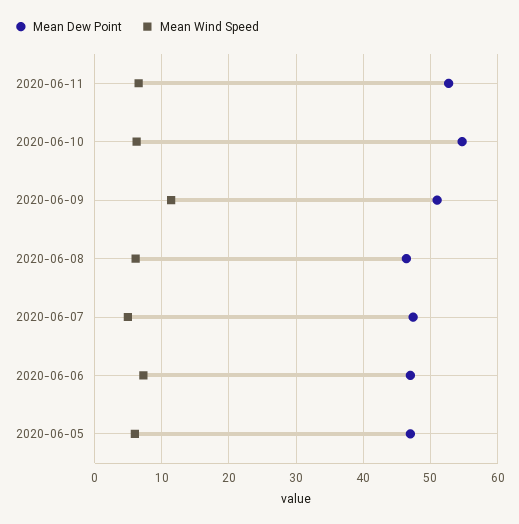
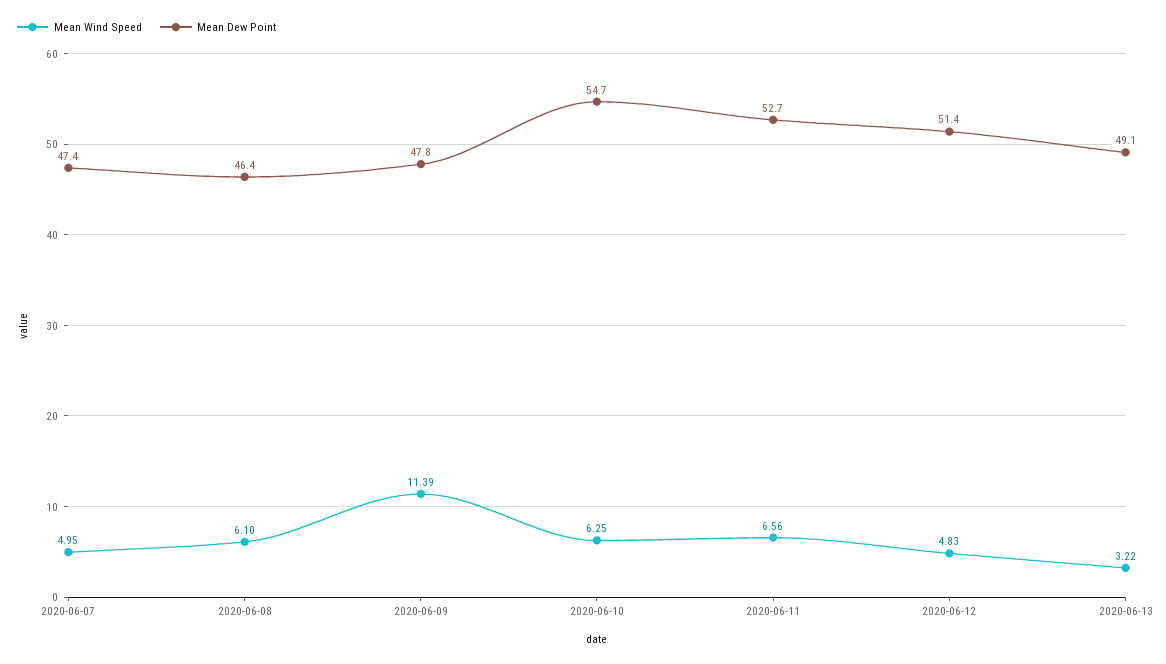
Mean Dew Point, 2020-06-09: 51 -> 47.8
Mean Dew Point, 2020-06-06: 47 -> none
Mean Wind Speed, 2020-06-06: 7 -> none
Mean Dew Point, 2020-06-05: 47 -> none
Mean Wind Speed, 2020-06-05: 6 -> none
Mean Wind Speed, 2020-06-12: none -> 4.83
Mean Dew Point, 2020-06-12: none -> 51.4
Mean Wind Speed, 2020-06-13: none -> 3.22
Mean Dew Point, 2020-06-13: none -> 49.1

